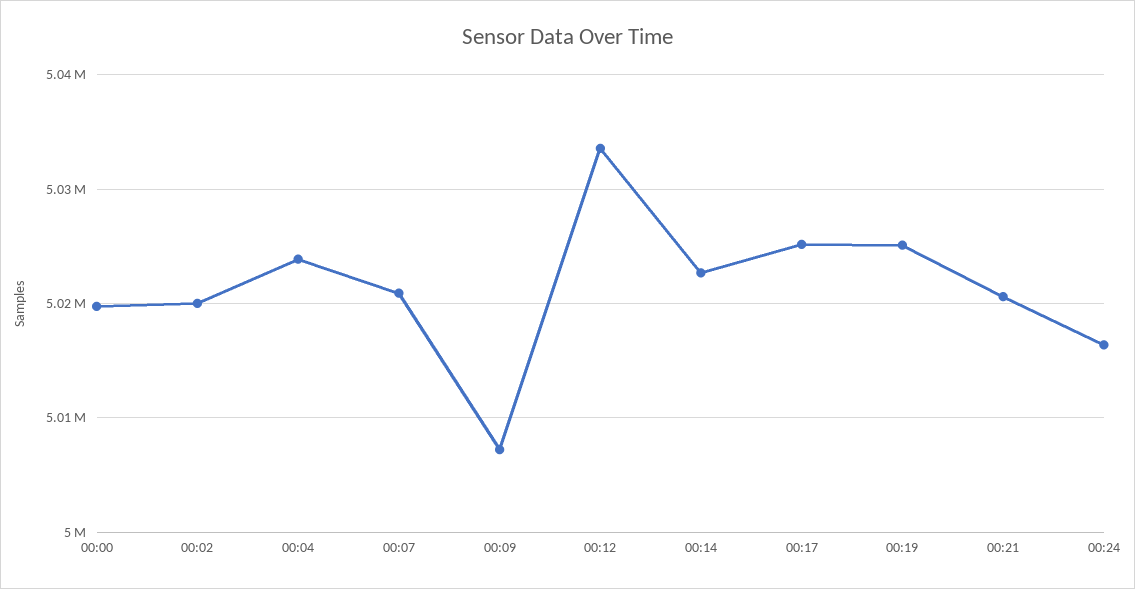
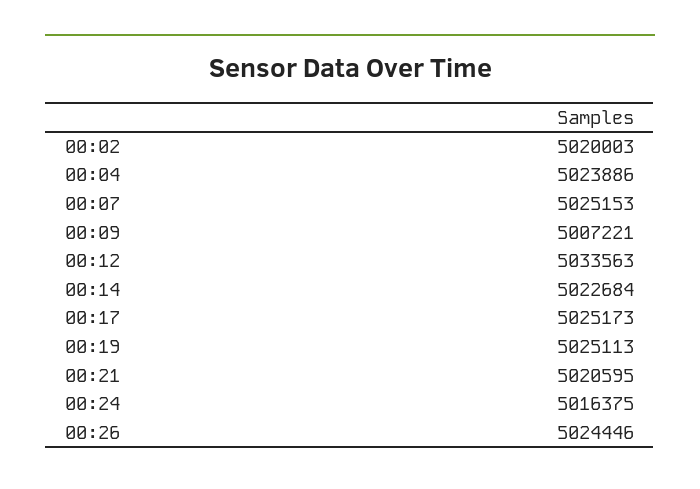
00:00: 5020000 -> none
00:07: 5021000 -> 5025153
00:26: none -> 5024446

